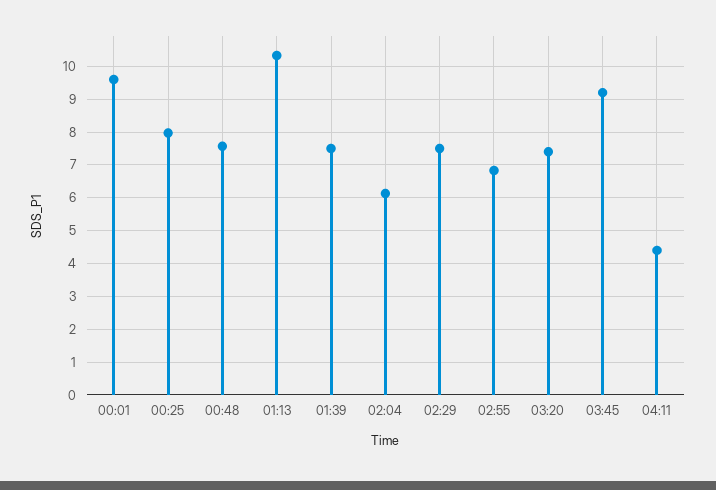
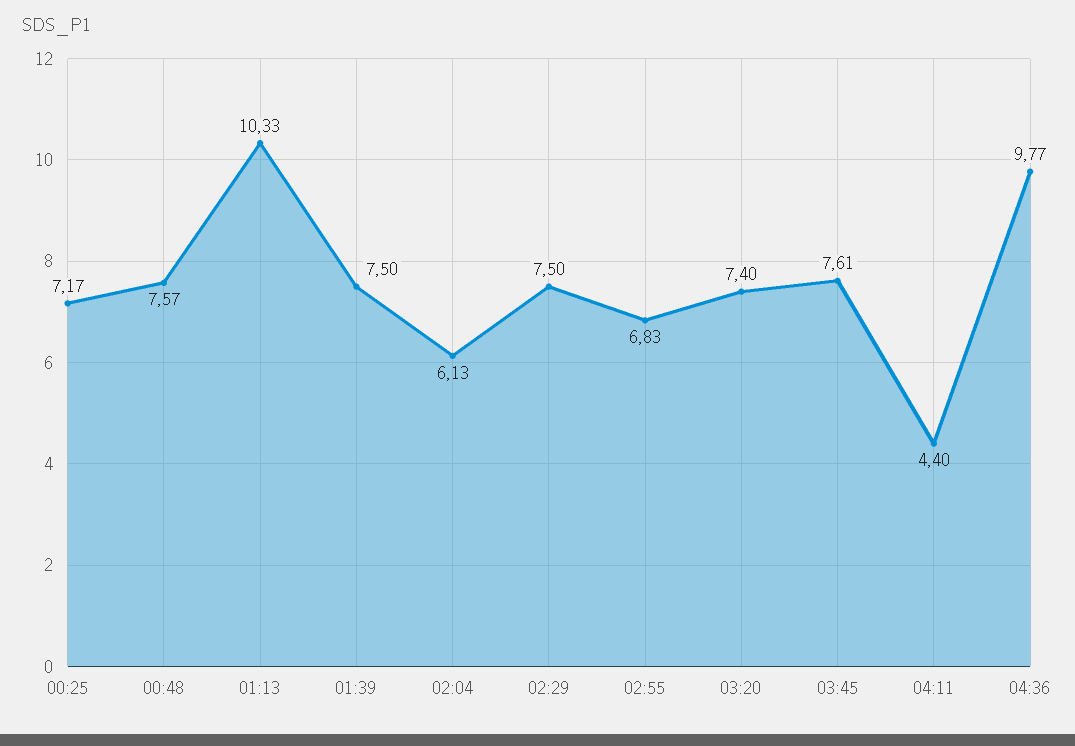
00:01: 9.6 -> none
00:25: 8 -> 7.17
03:45: 9.2 -> 7.61
04:36: none -> 9.77

